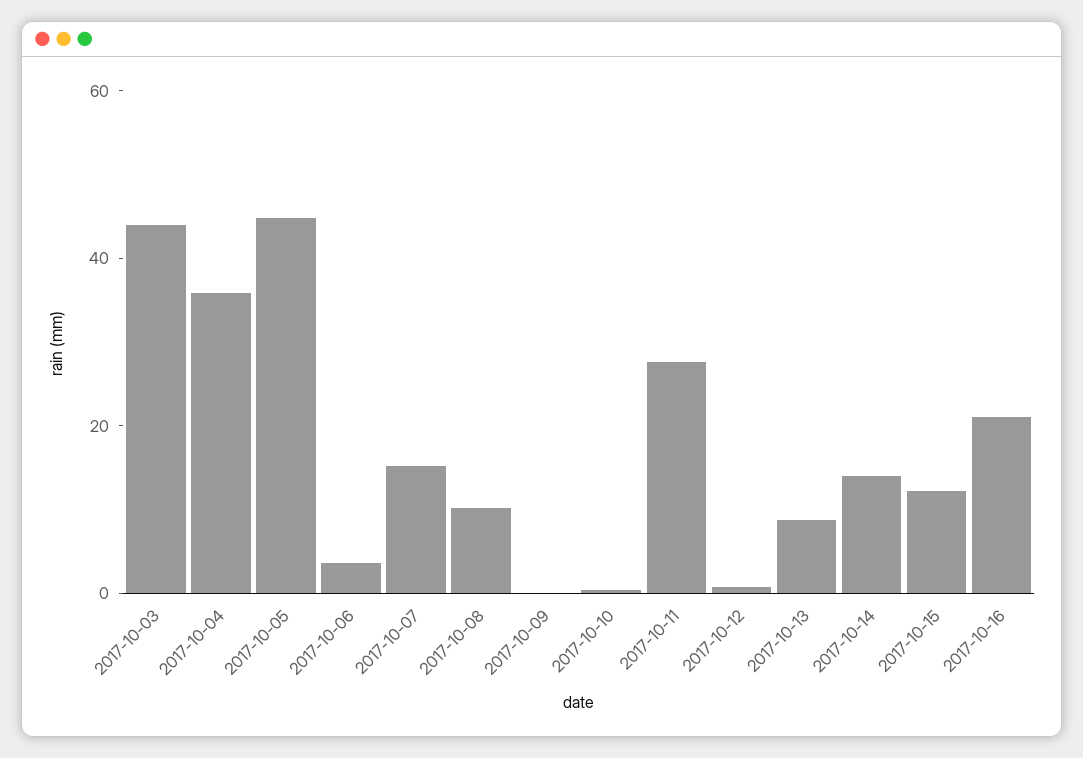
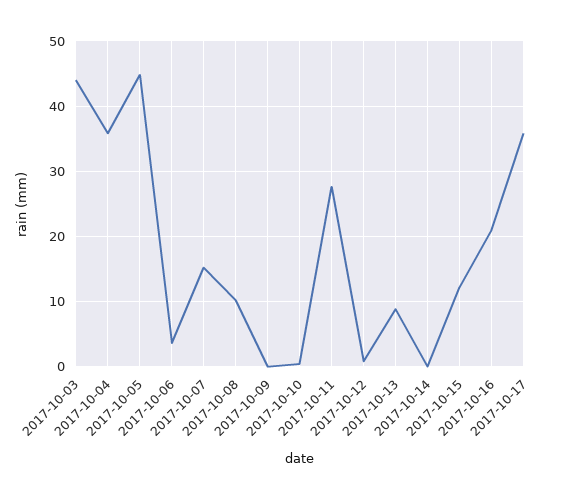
2017-10-14: 15 -> 0
2017-10-17: none -> 36

